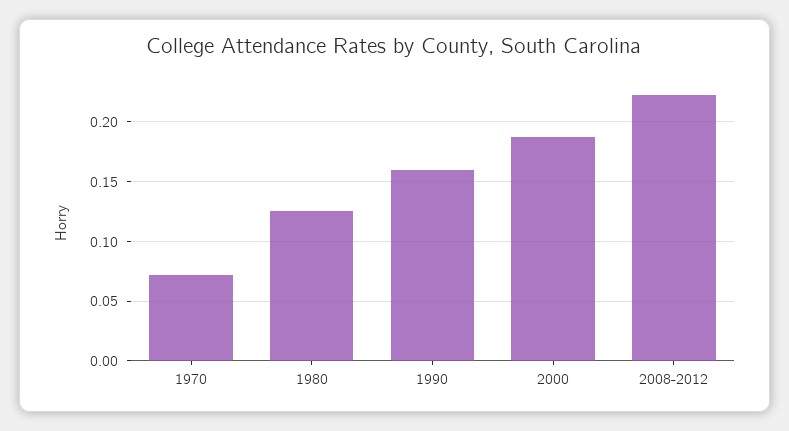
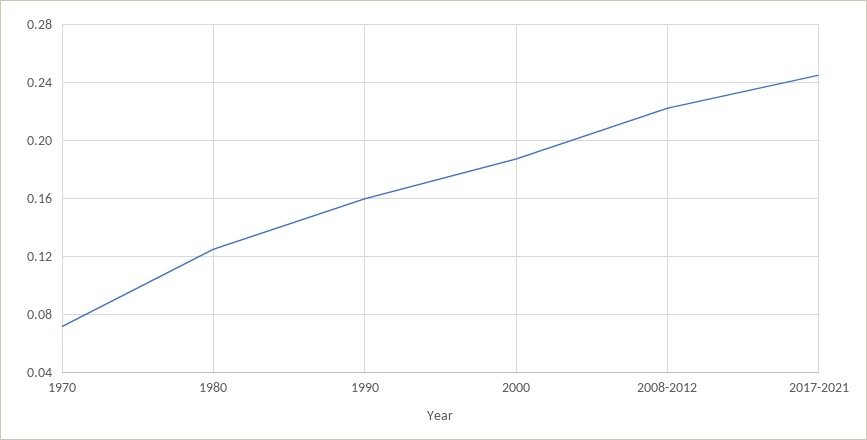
2017-2021: none -> 0.245

